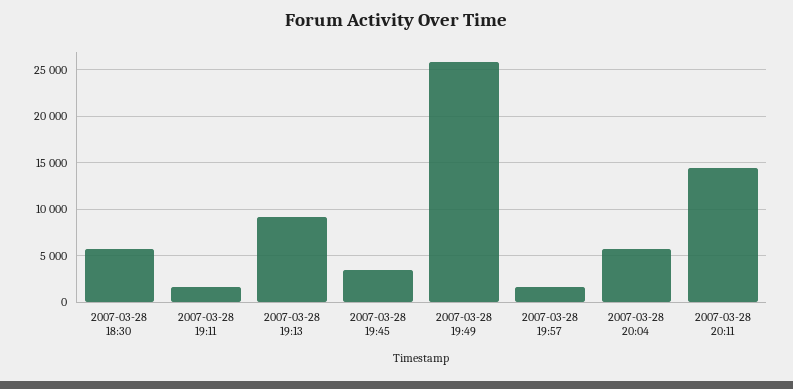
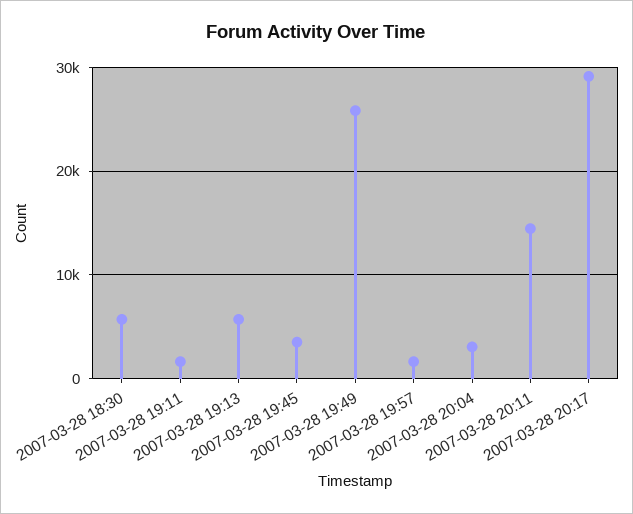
2007-03-28 19:13: 9000 -> 6000
2007-03-28 20:04: 6000 -> 3000
2007-03-28 20:17: none -> 29000

